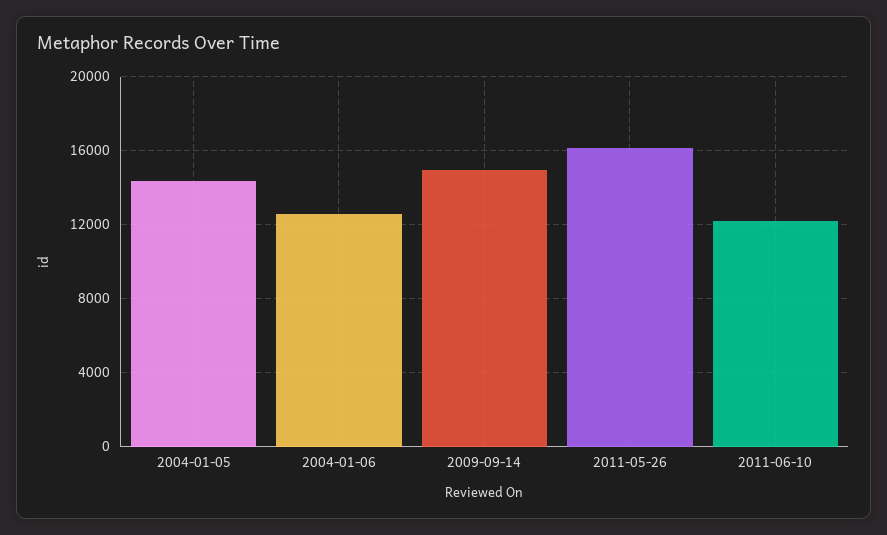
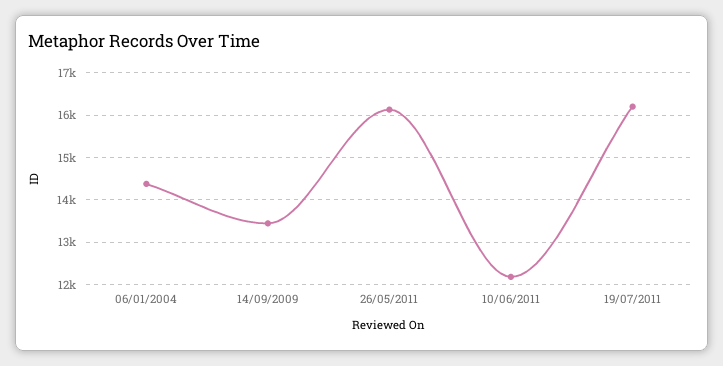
2004-01-05: 14500 -> none
2004-01-06: 12500 -> 14400
2009-09-14: 15000 -> 13400
19/07/2011: none -> 16200

